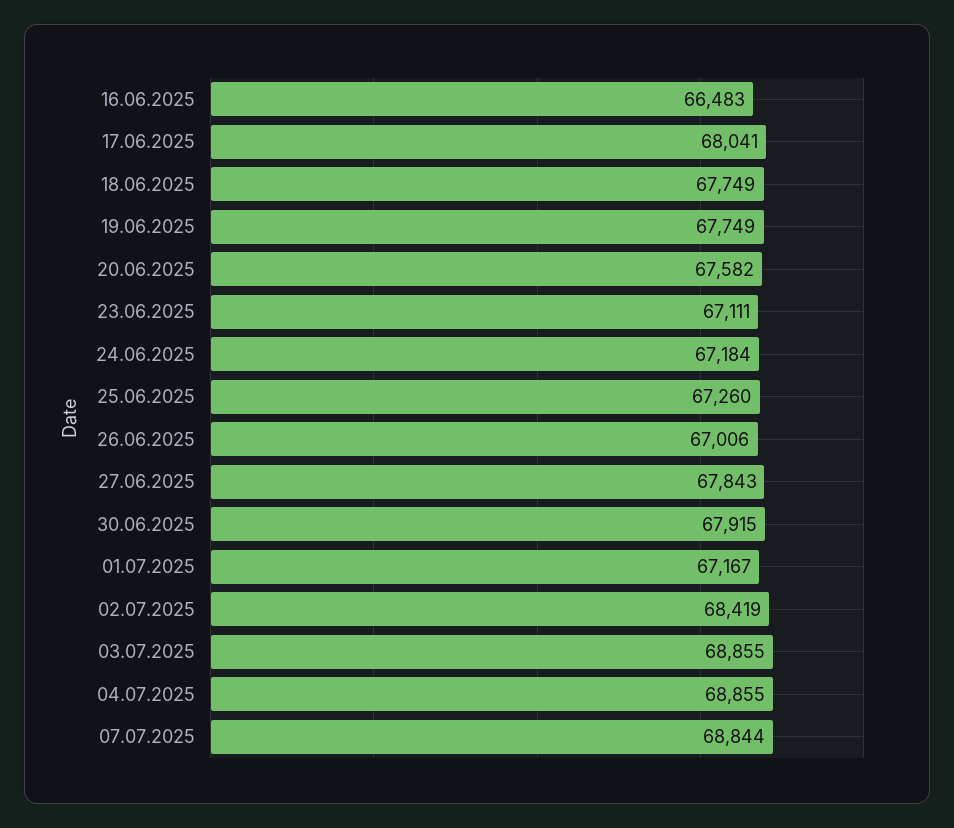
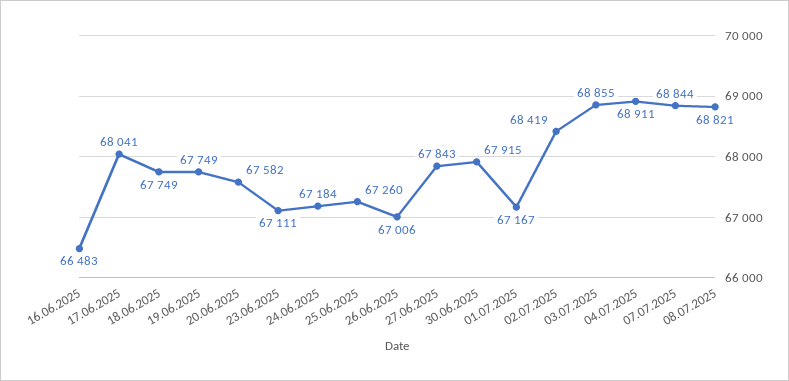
04.07.2025: 68855 -> 68911
08.07.2025: none -> 68821

